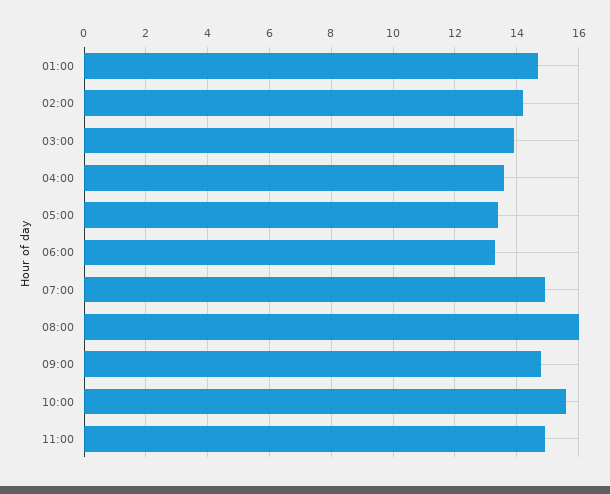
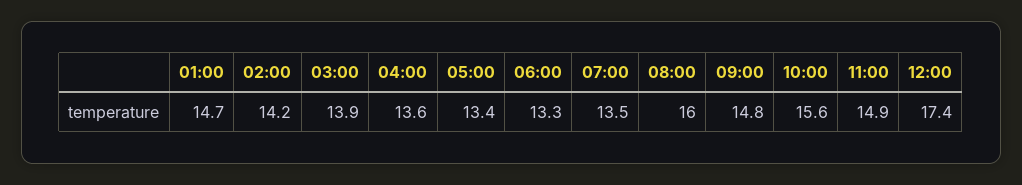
07:00: 15 -> 13.5
12:00: none -> 17.4

